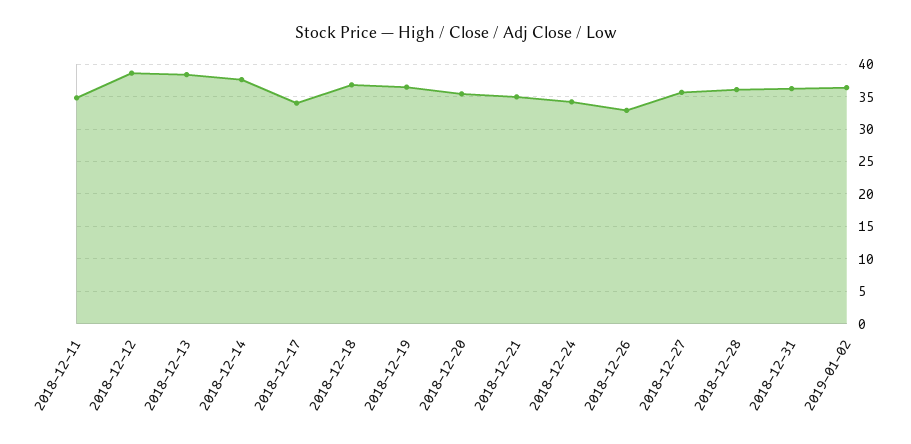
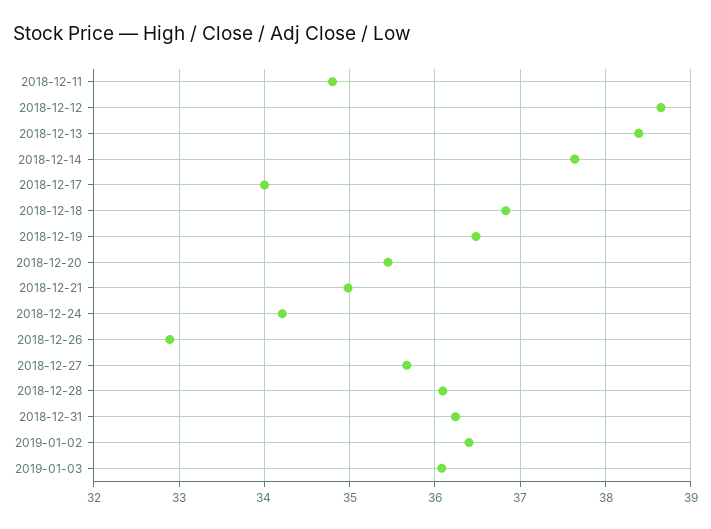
2019-01-03: none -> 36.1

